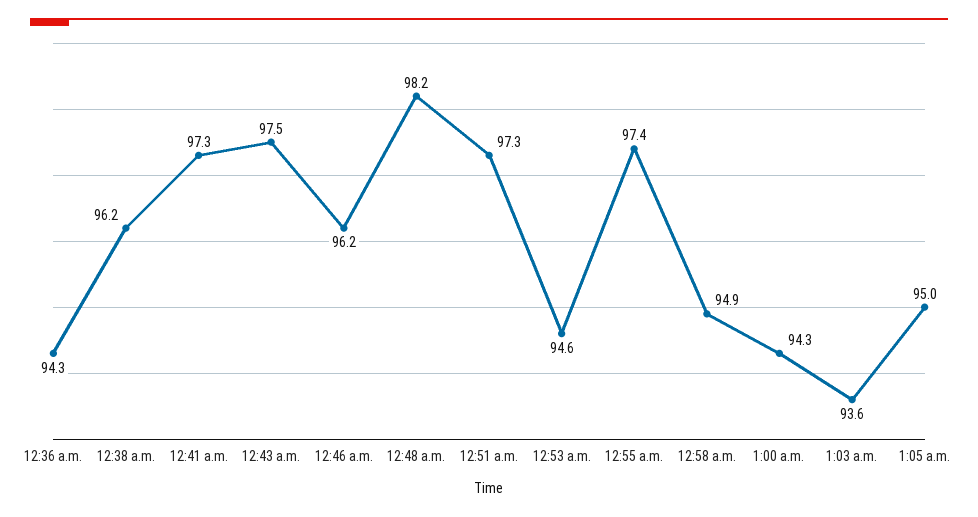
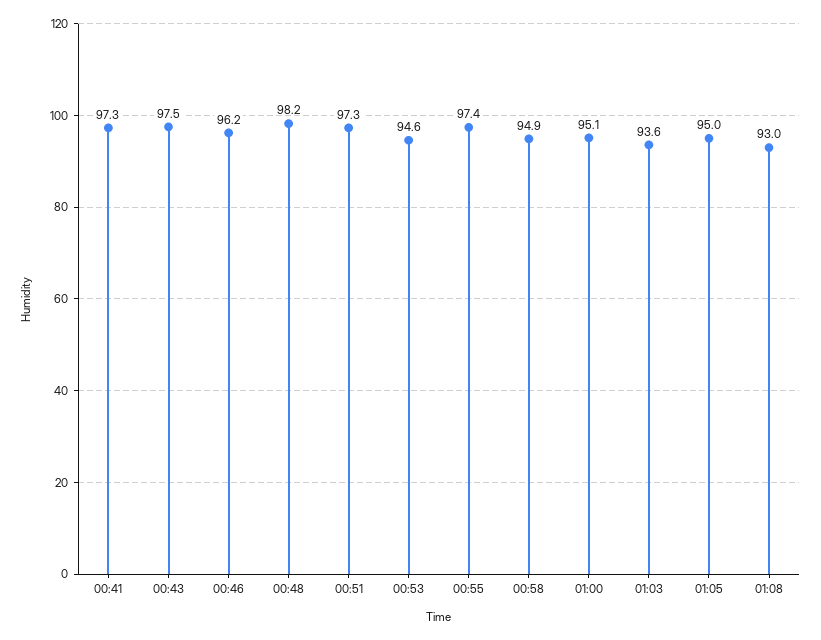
12:36 a.m.: 94.3 -> none
12:38 a.m.: 96.2 -> none
1:00 a.m.: 94.3 -> 95.1
01:08: none -> 93

